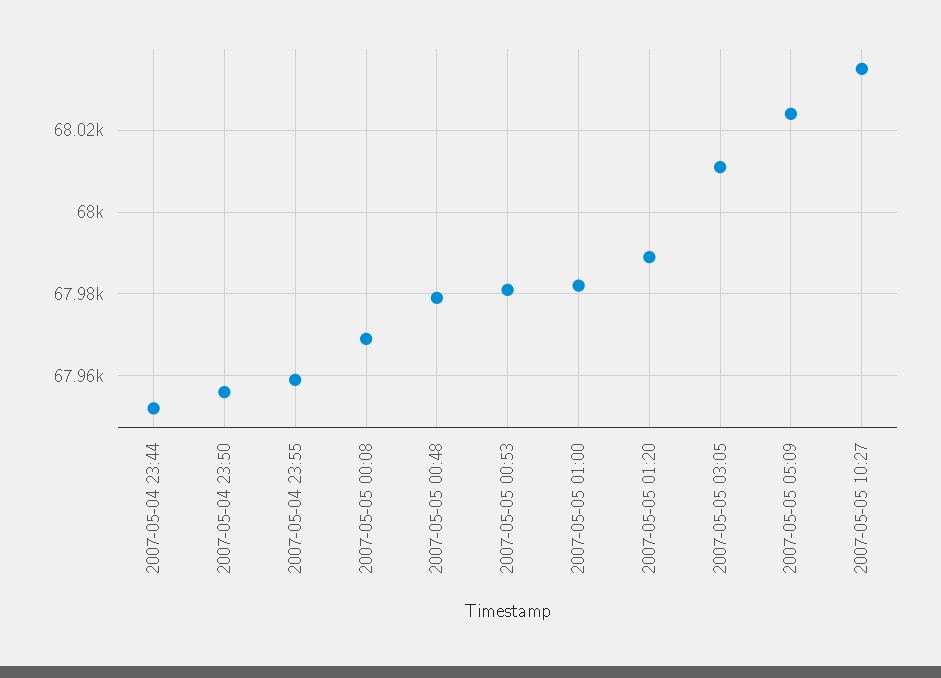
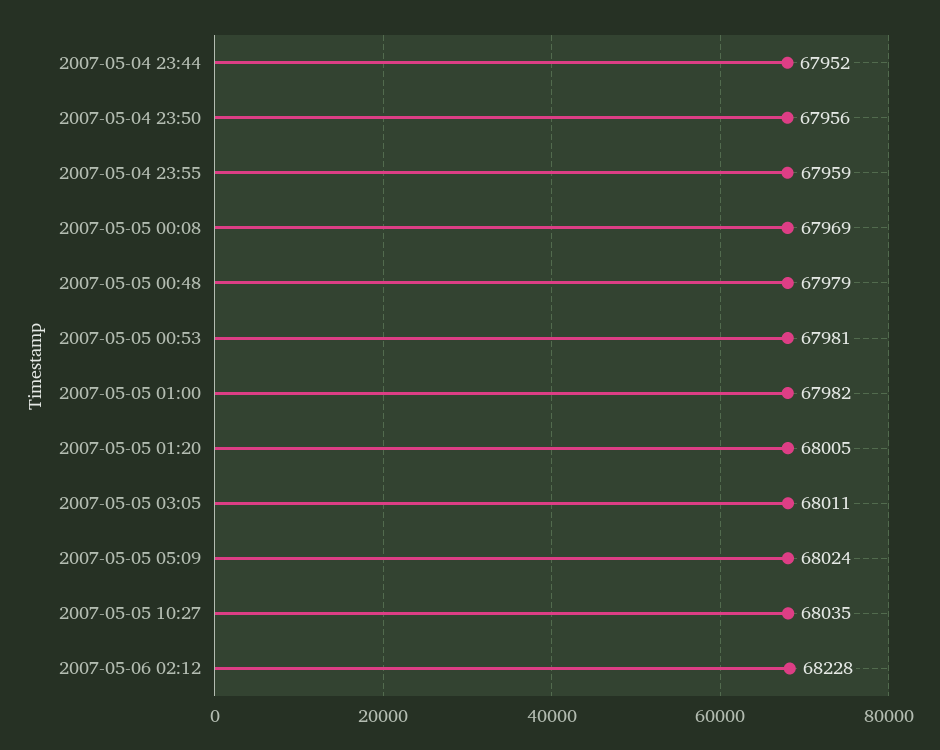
2007-05-05 01:20: 67990 -> 68005
2007-05-06 02:12: none -> 68228

